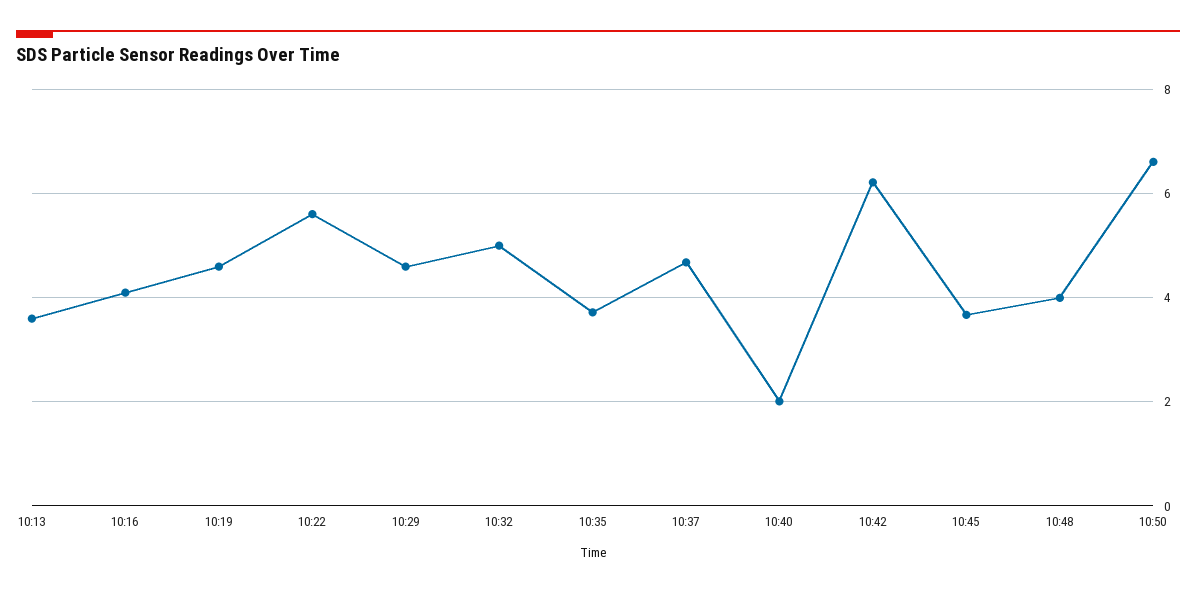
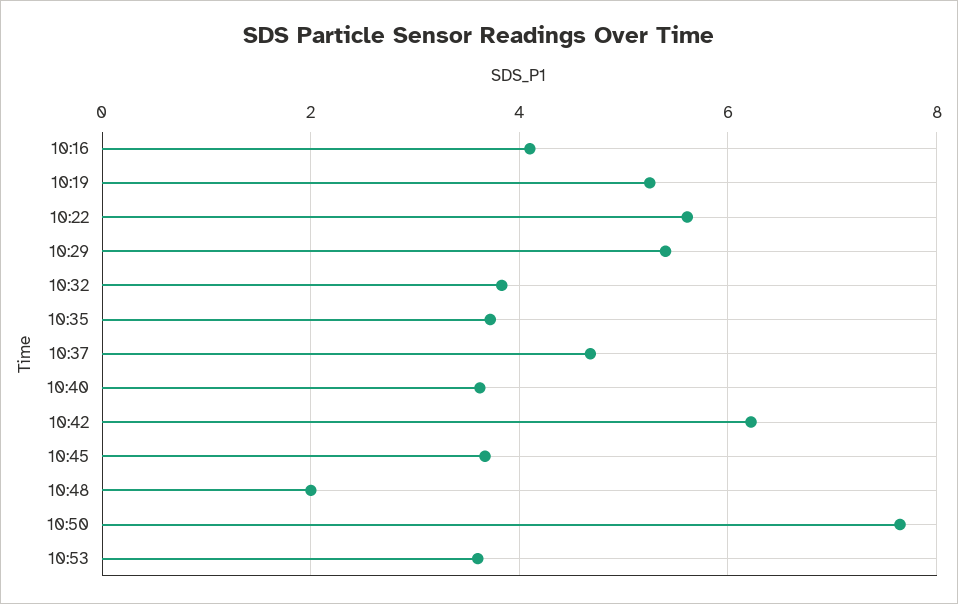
10:13: 3.6 -> none
10:19: 4.6 -> 5.2
10:29: 4.6 -> 5.4
10:32: 5 -> 3.8
10:40: 2 -> 3.6
10:48: 4 -> 2
10:50: 6.6 -> 7.6
10:53: none -> 3.6

